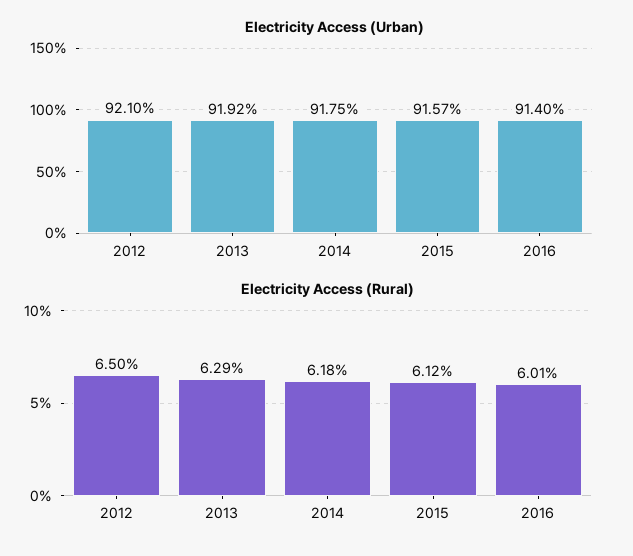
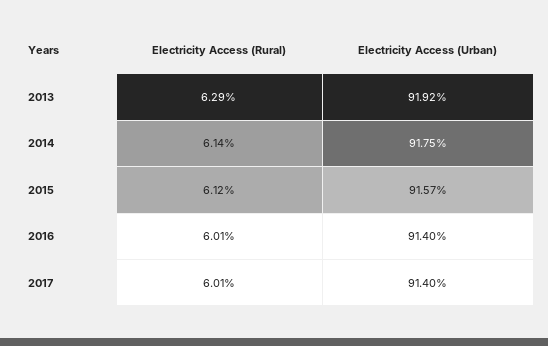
Electricity Access (Urban), 2012: 92.1 -> none
Electricity Access (Rural), 2012: 6.5 -> none
Electricity Access (Rural), 2014: 6.18 -> 6.14
Electricity Access (Rural), 2017: none -> 6.01
Electricity Access (Urban), 2017: none -> 91.4

